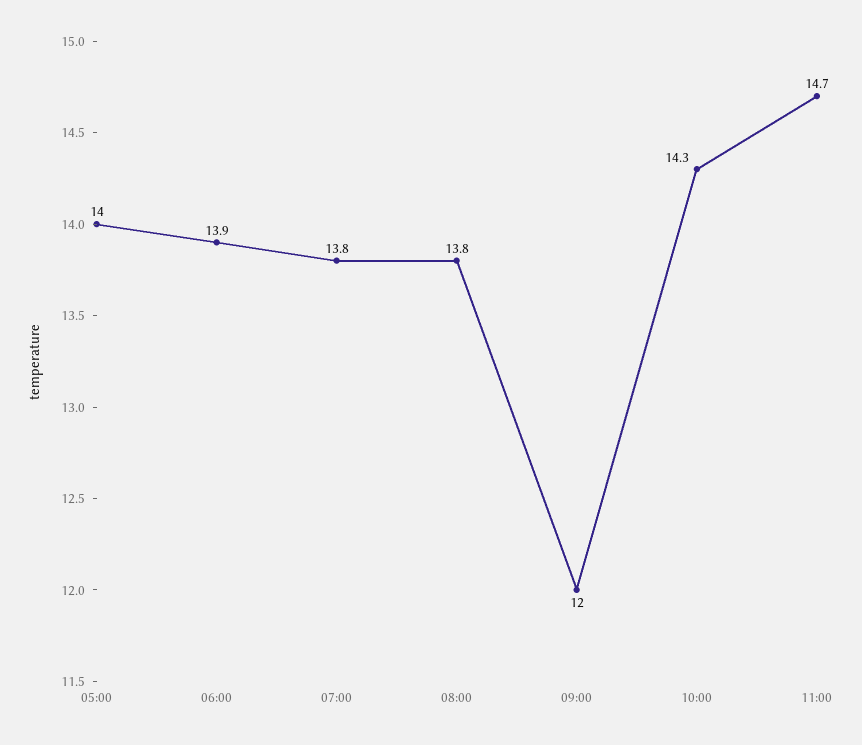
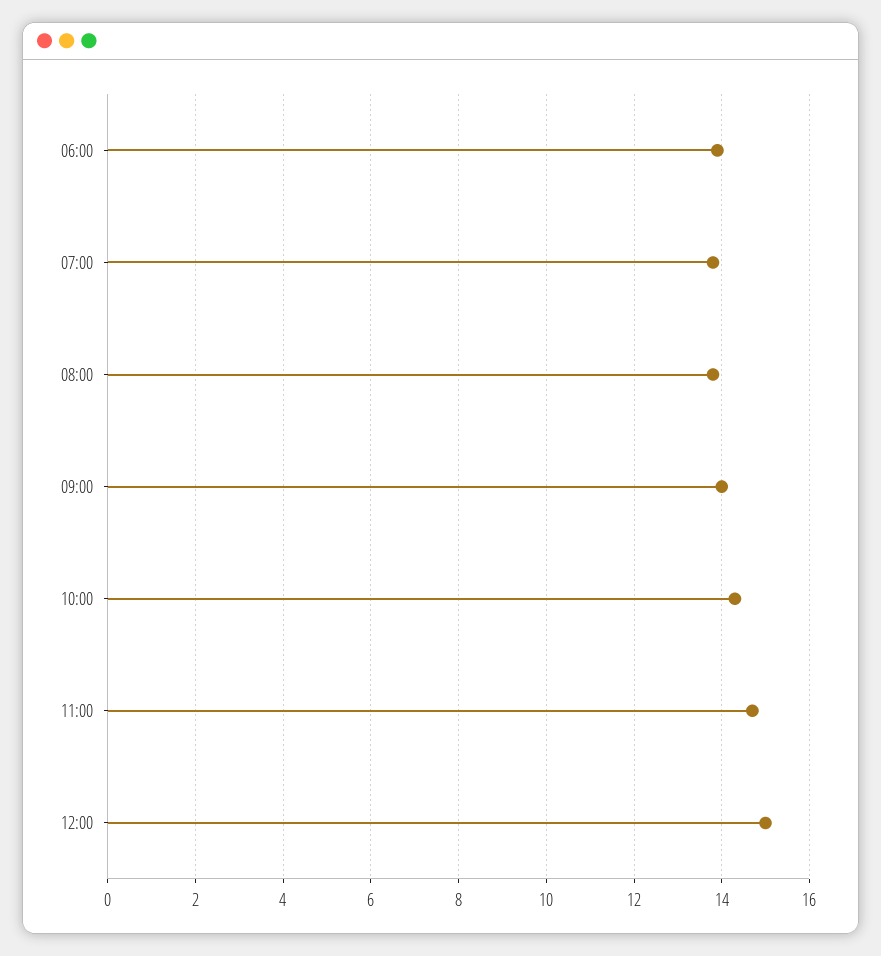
05:00: 14 -> none
09:00: 12 -> 14
12:00: none -> 15

